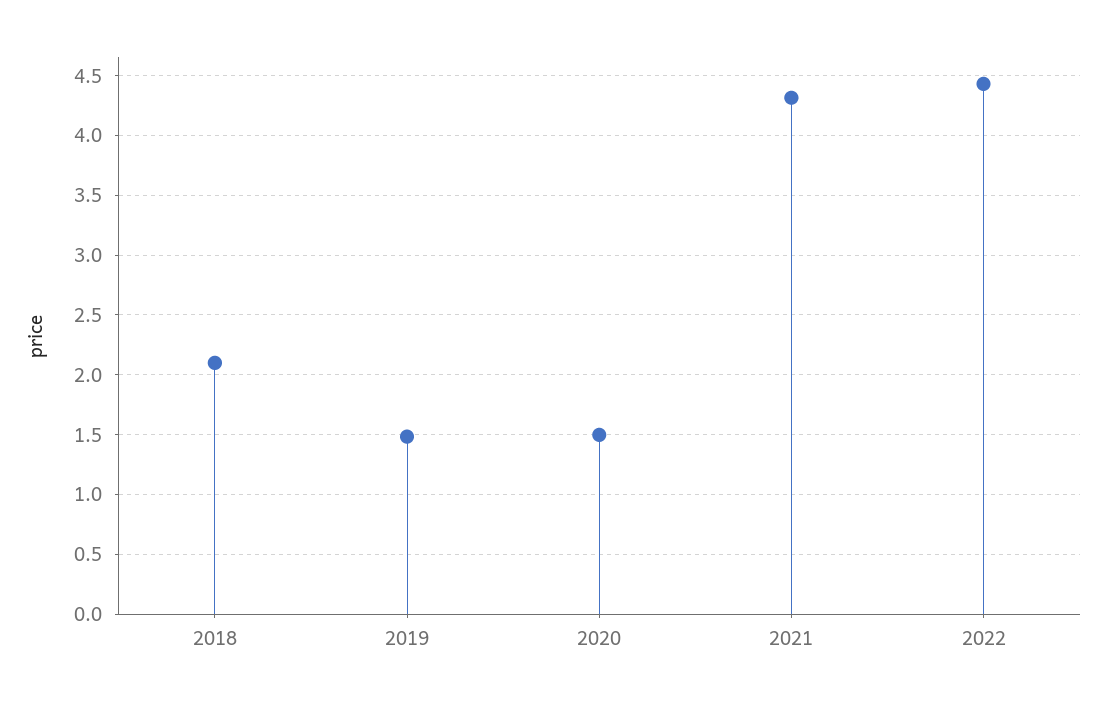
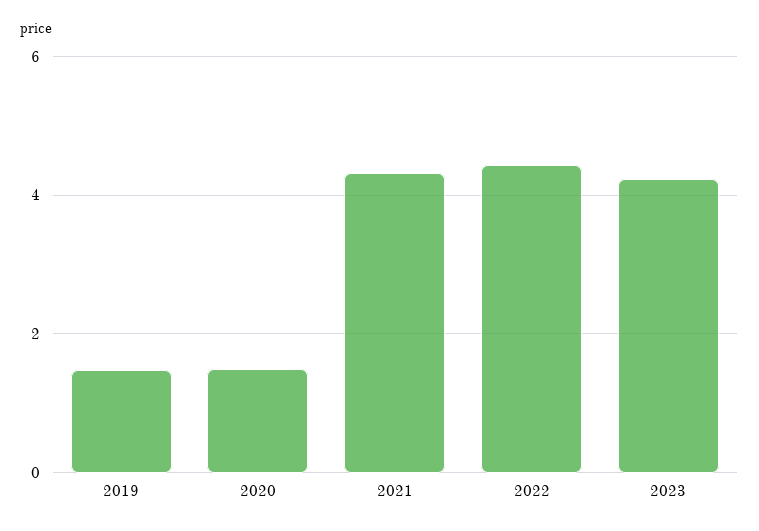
2018: 2.1 -> none
2023: none -> 4.2

